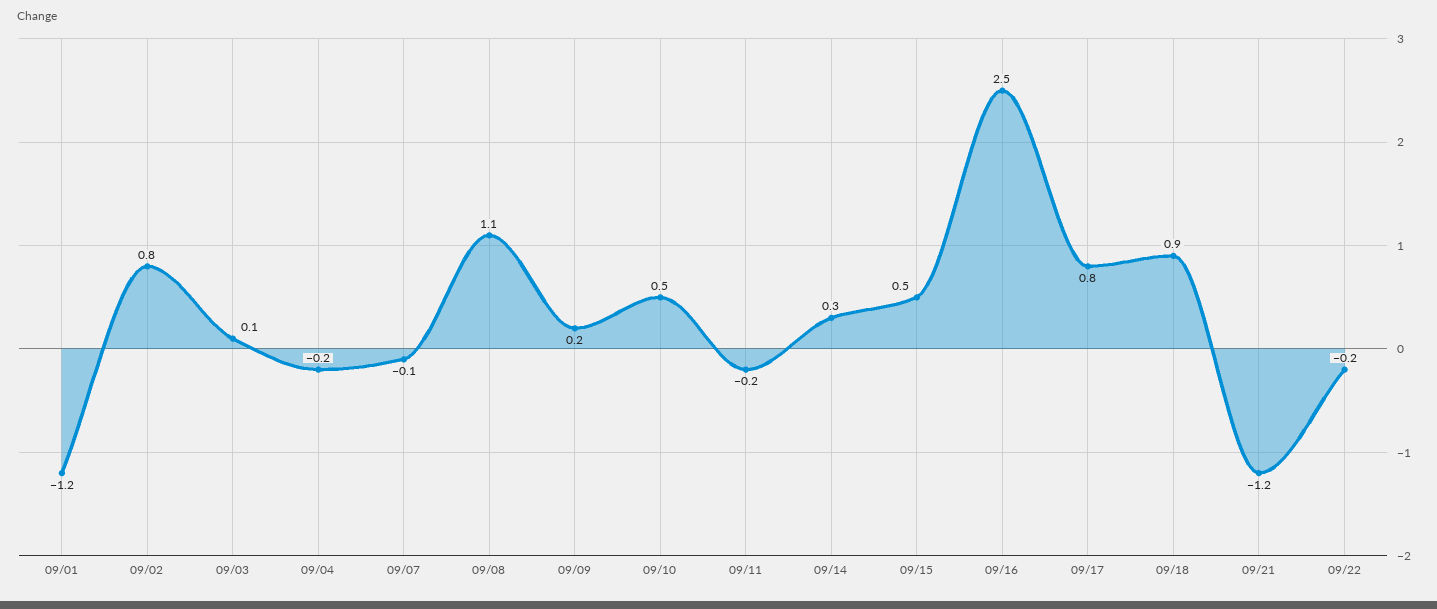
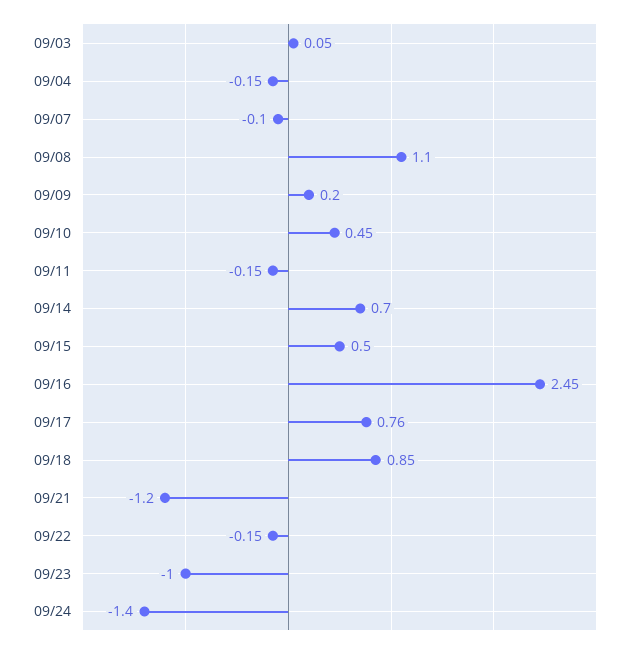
09/01: -1.2 -> none
09/02: 0.8 -> none
09/14: 0.3 -> 0.7
09/23: none -> -1
09/24: none -> -1.4

